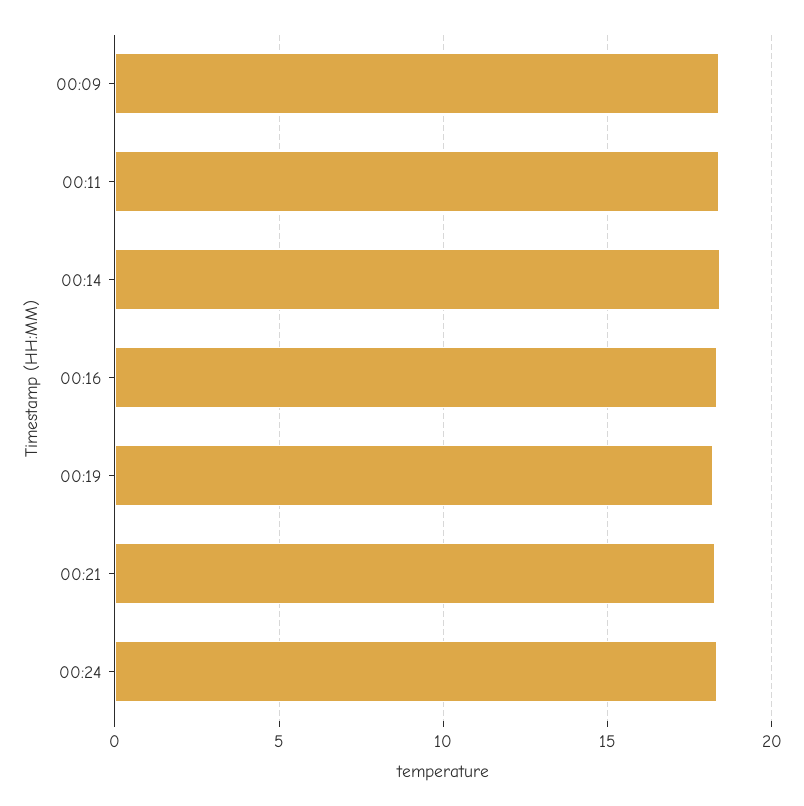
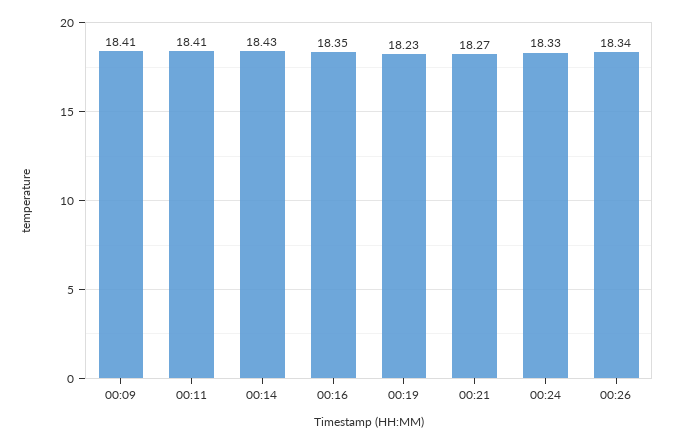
00:26: none -> 18.34

